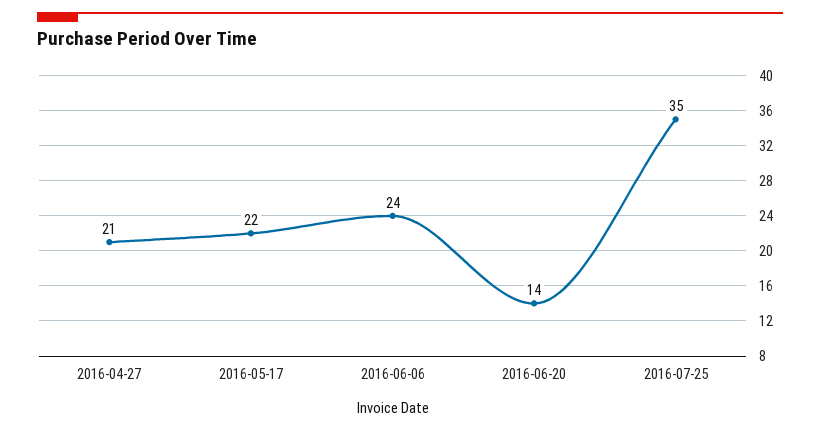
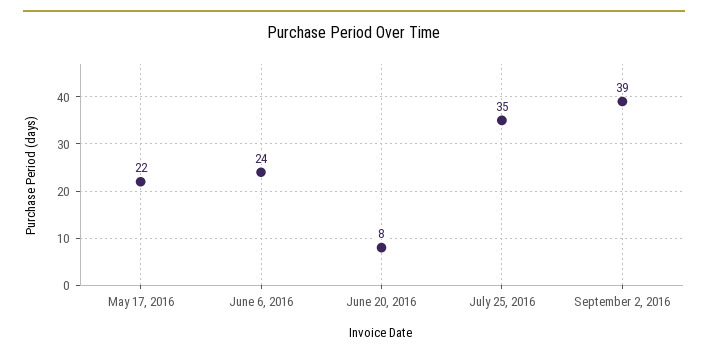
2016-04-27: 21 -> none
2016-06-20: 14 -> 8
September 2, 2016: none -> 39

